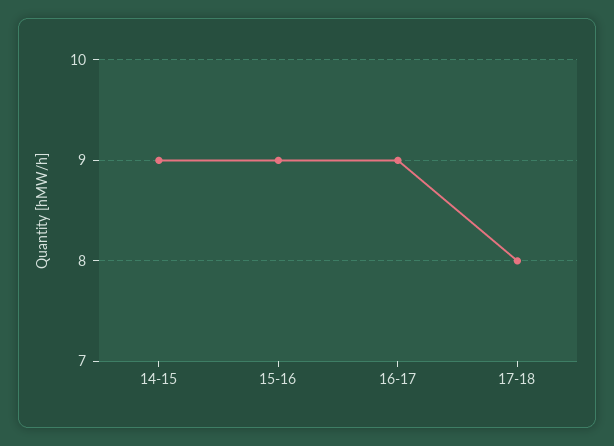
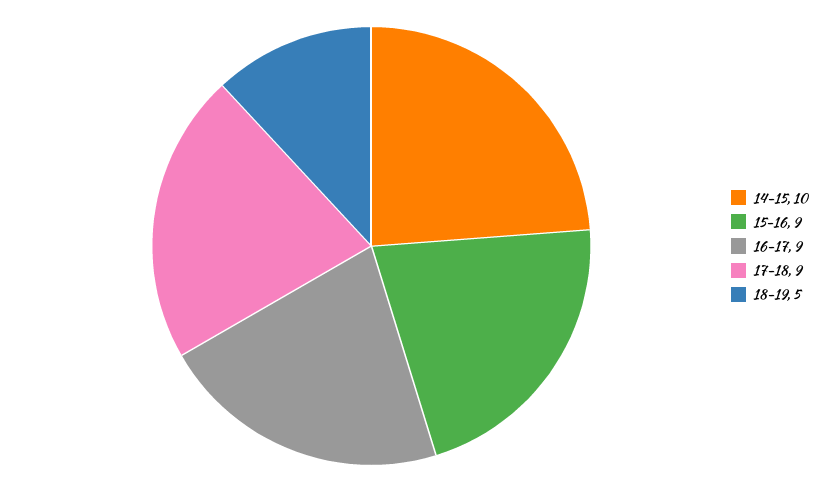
14-15: 9 -> 10
17-18: 8 -> 9
18-19: none -> 5

